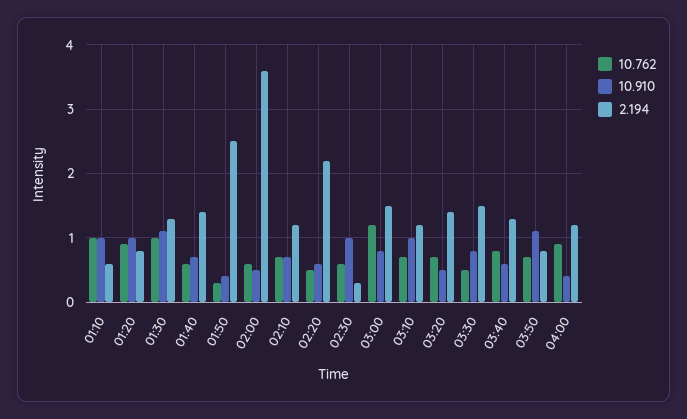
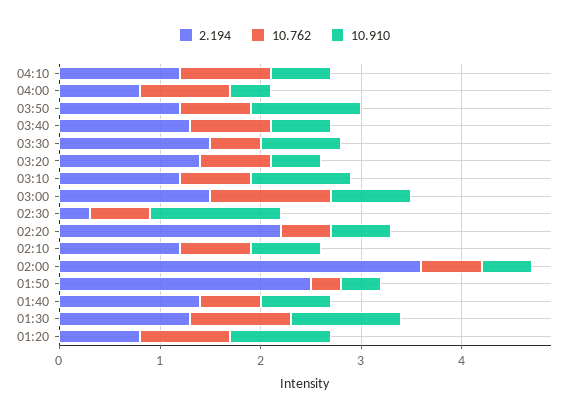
10.762, 01:10: 1 -> none
10.910, 01:10: 1 -> none
2.194, 01:10: 0.6 -> none
10.910, 02:30: 1 -> 1.3
2.194, 03:50: 0.8 -> 1.2
2.194, 04:00: 1.2 -> 0.8
2.194, 04:10: none -> 1.2
10.762, 04:10: none -> 0.9
10.910, 04:10: none -> 0.6

